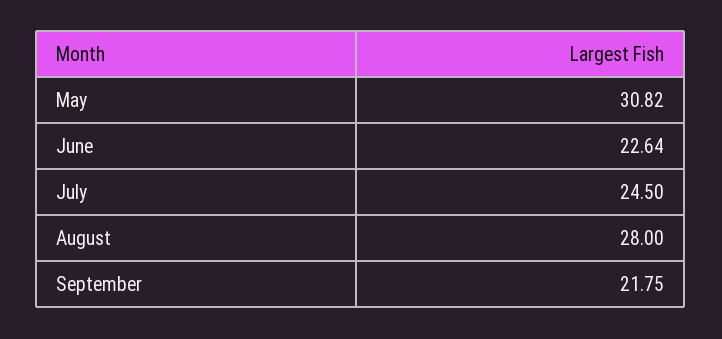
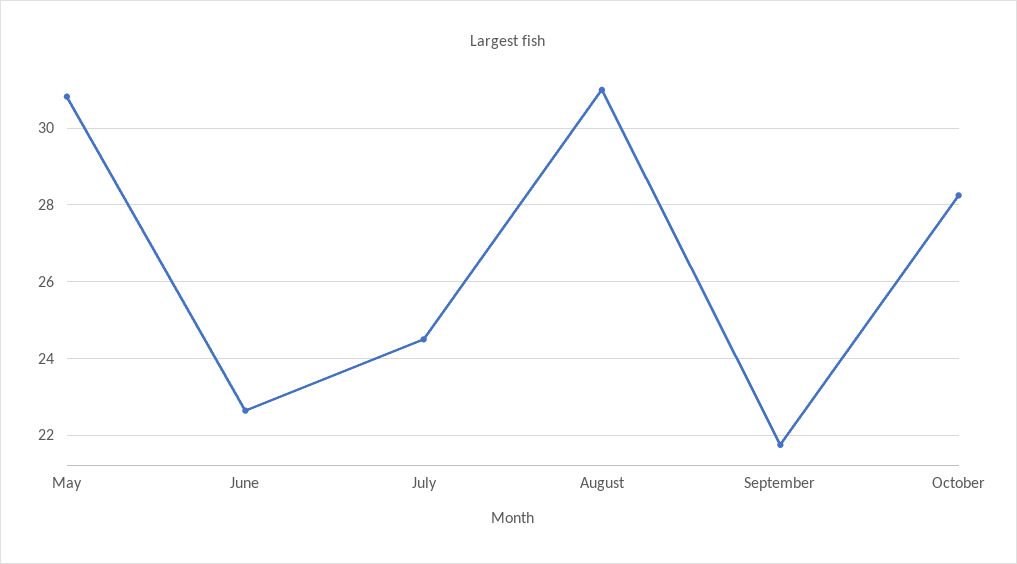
August: 28 -> 31
October: none -> 28.2

